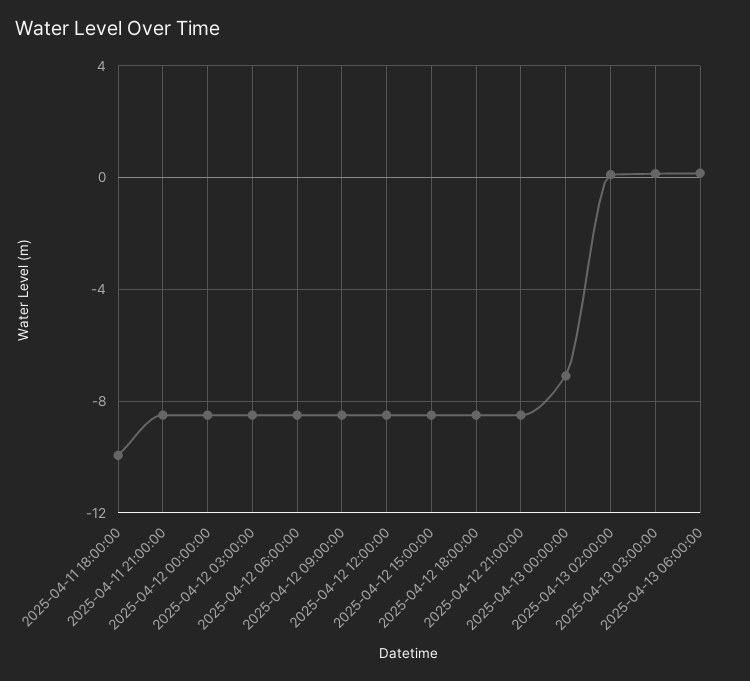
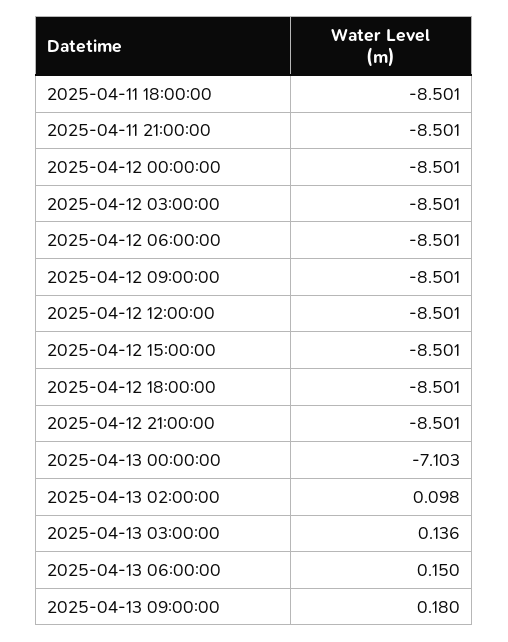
2025-04-11 18:00:00: -10 -> -8.501
2025-04-13 09:00:00: none -> 0.18

